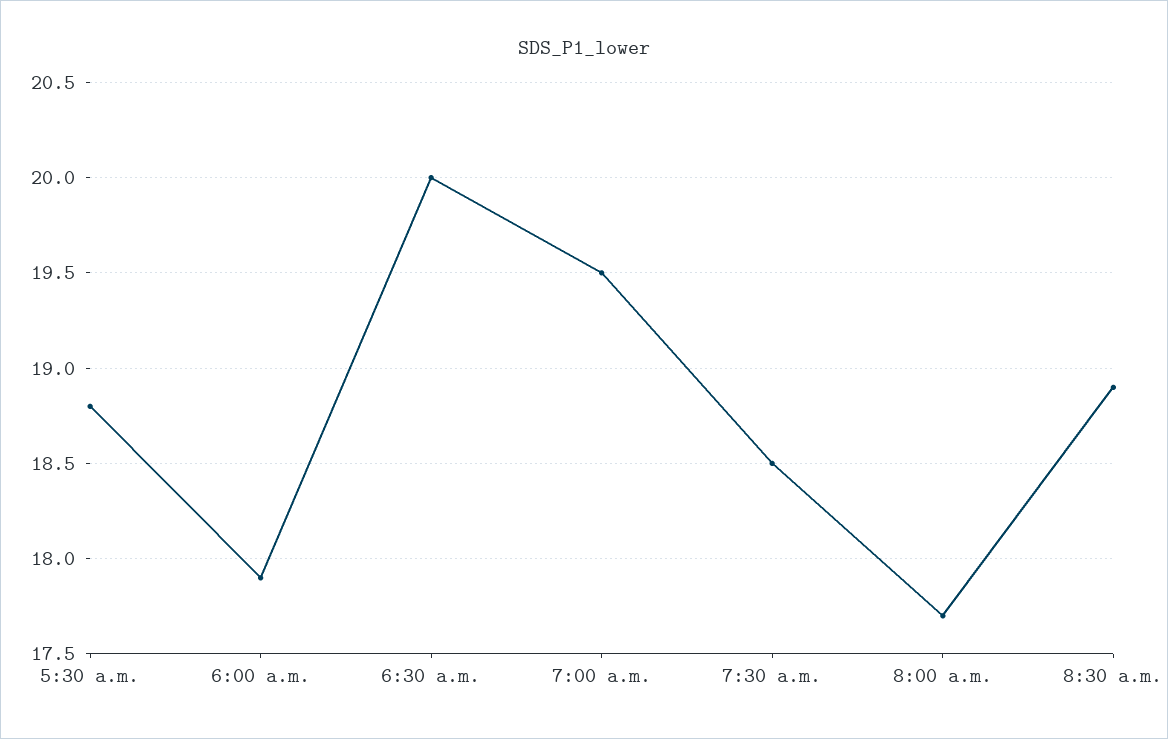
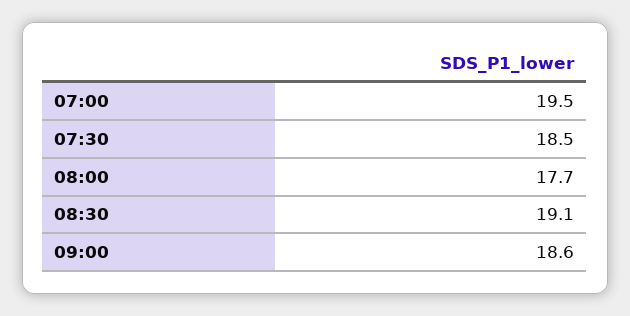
5:30 a.m.: 18.8 -> none
6:00 a.m.: 17.9 -> none
6:30 a.m.: 20 -> none
8:30 a.m.: 18.9 -> 19.1
09:00: none -> 18.6

